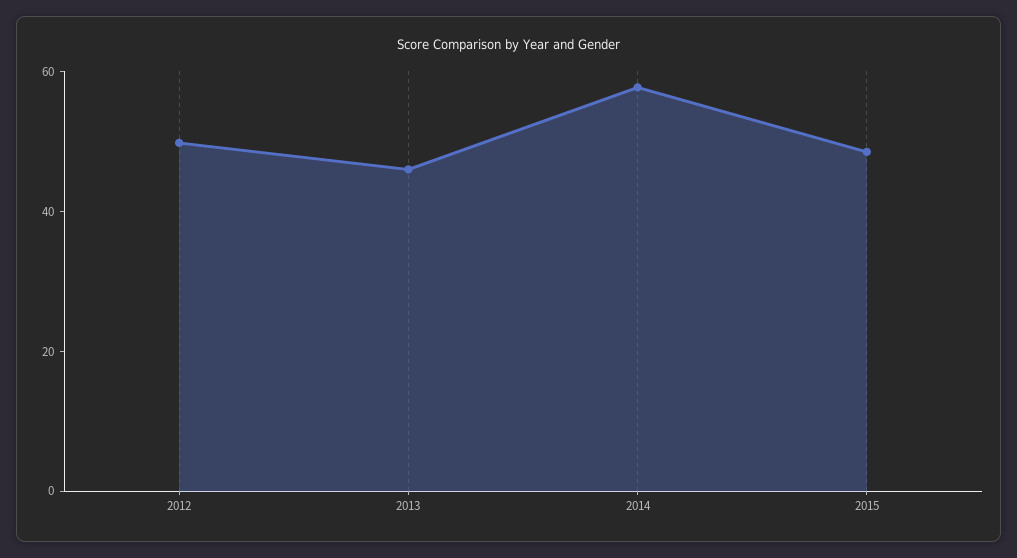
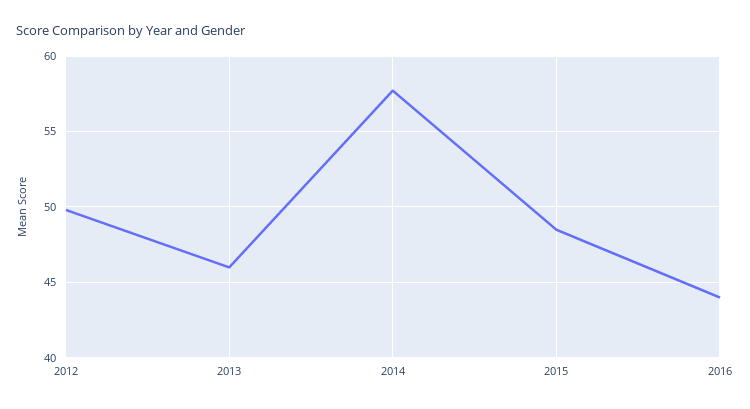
2016: none -> 44

